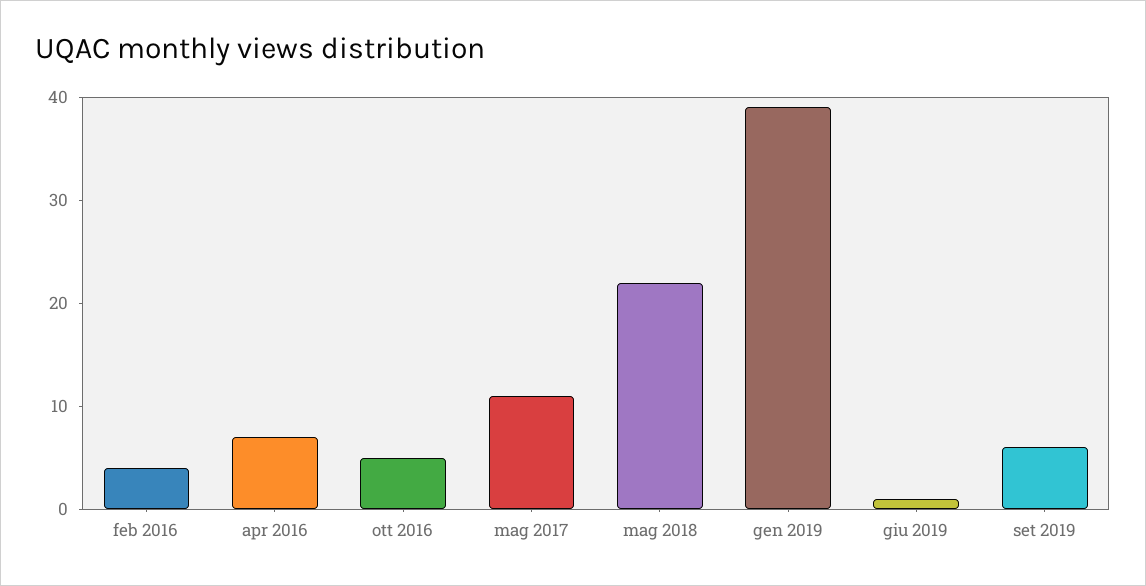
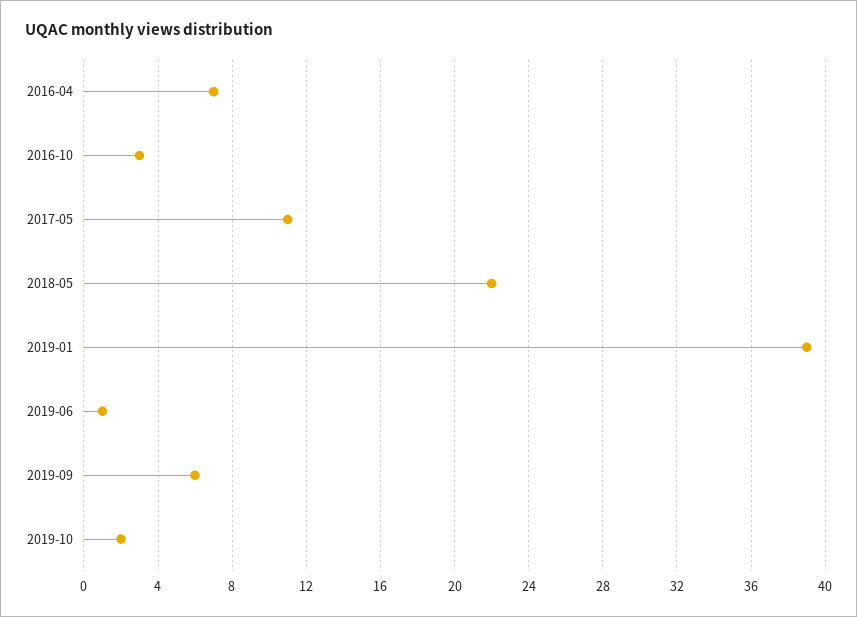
feb 2016: 4 -> none
ott 2016: 5 -> 3
2019-10: none -> 2

